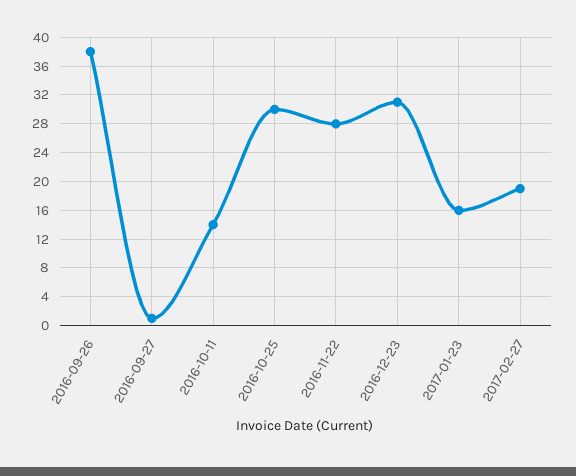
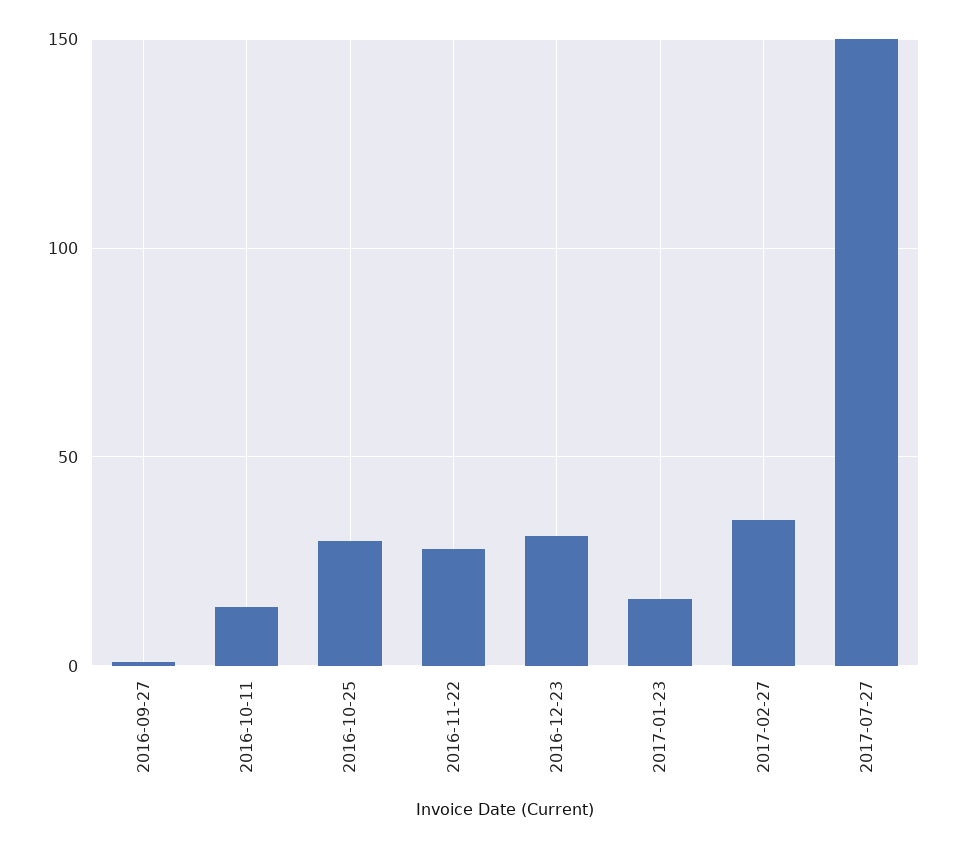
2016-09-26: 38 -> none
2017-02-27: 19 -> 35
2017-07-27: none -> 150

